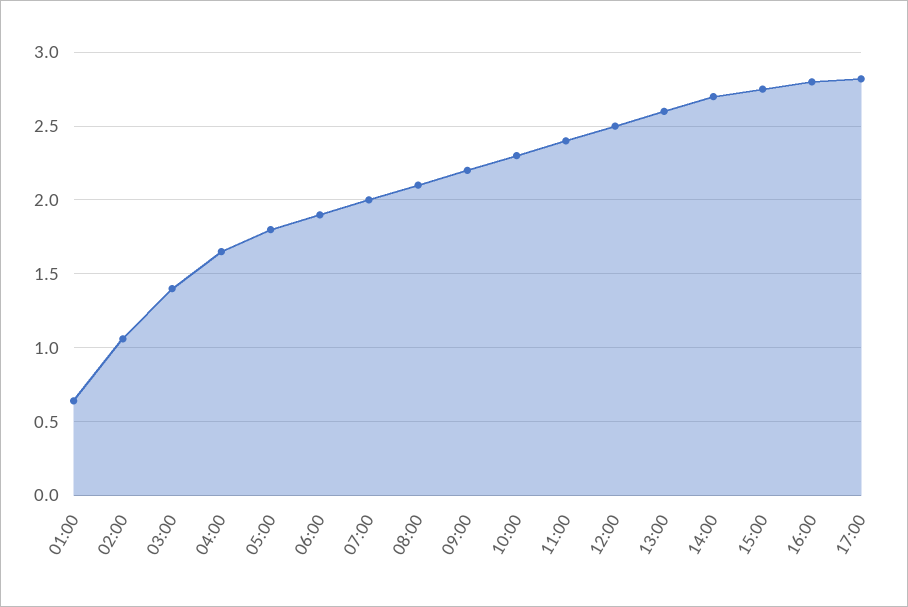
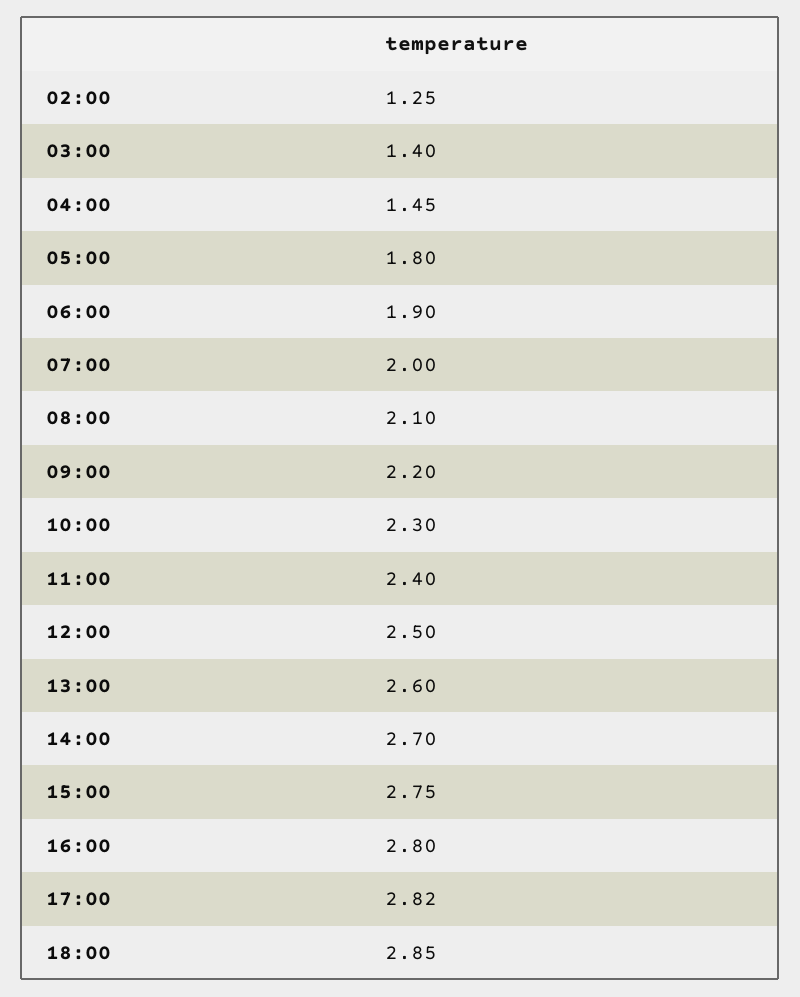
01:00: 0.65 -> none
02:00: 1.05 -> 1.25
04:00: 1.65 -> 1.45
18:00: none -> 2.85

